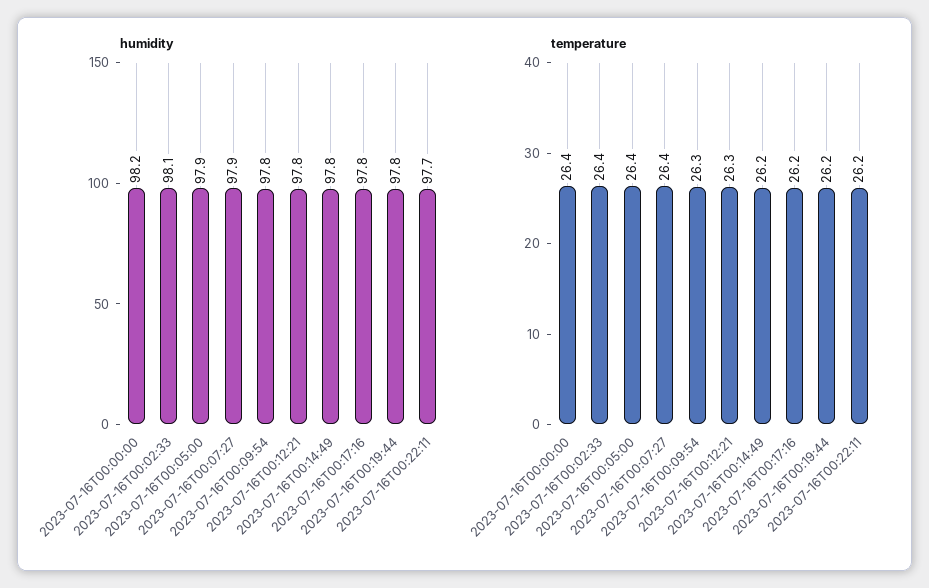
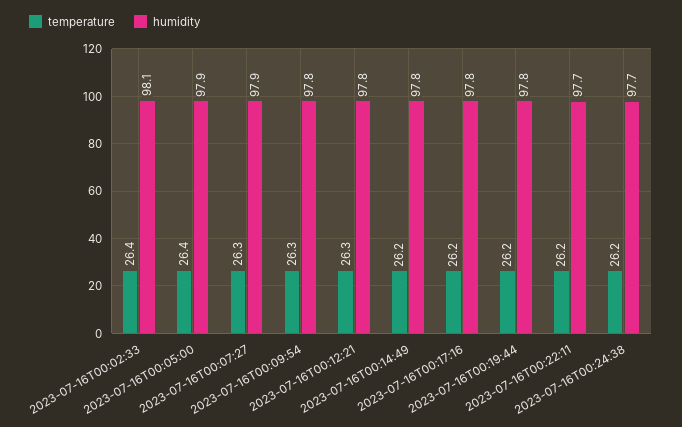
humidity, 2023-07-16T00:00:00: 98.2 -> none
temperature, 2023-07-16T00:00:00: 26.4 -> none
temperature, 2023-07-16T00:07:27: 26.4 -> 26.3
temperature, 2023-07-16T00:24:38: none -> 26.2
humidity, 2023-07-16T00:24:38: none -> 97.7

